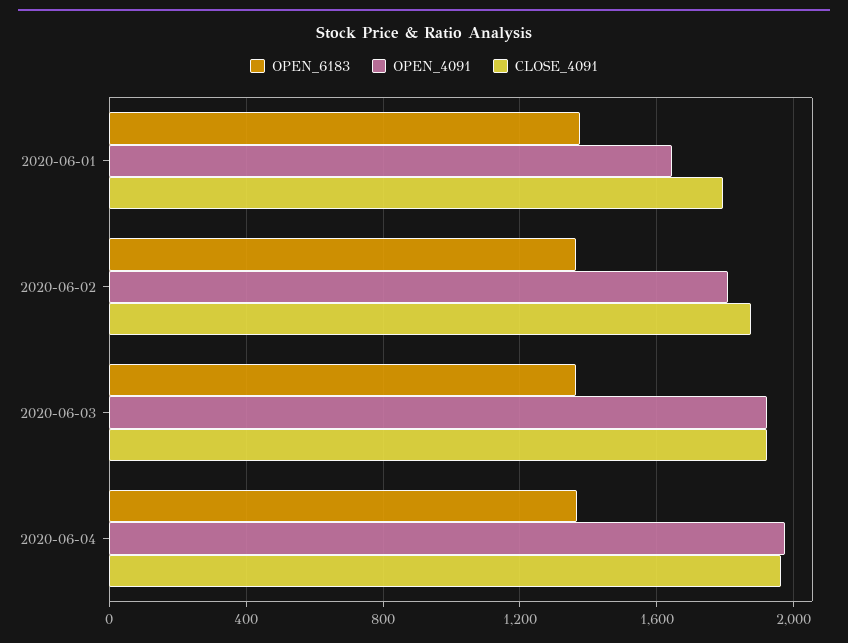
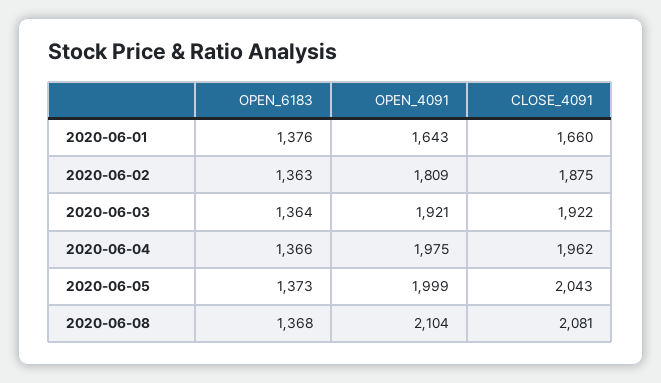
CLOSE_4091, 2020-06-01: 1800 -> 1660
OPEN_6183, 2020-06-05: none -> 1373
OPEN_4091, 2020-06-05: none -> 1999
CLOSE_4091, 2020-06-05: none -> 2043
OPEN_6183, 2020-06-08: none -> 1368
OPEN_4091, 2020-06-08: none -> 2104
CLOSE_4091, 2020-06-08: none -> 2081

